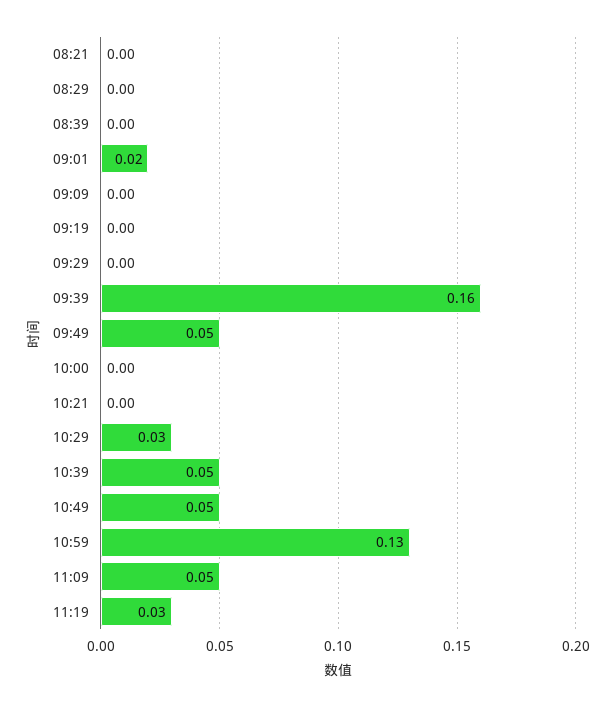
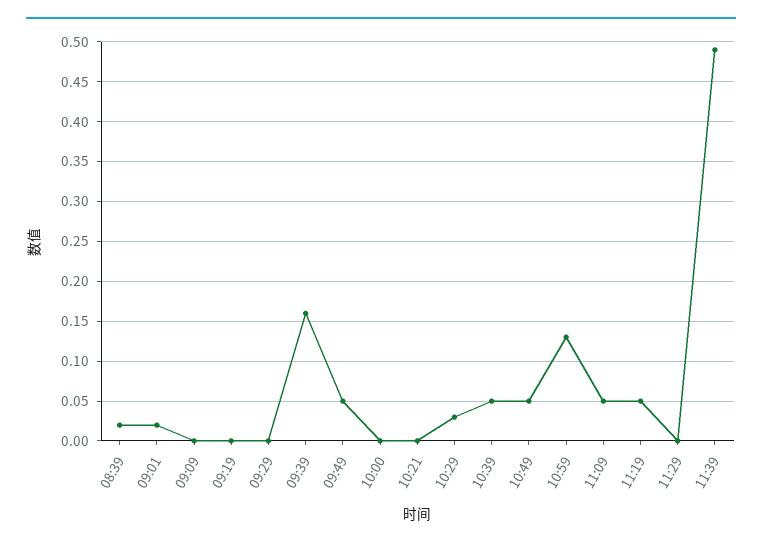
08:21: 0 -> none
08:29: 0 -> none
08:39: 0 -> 0.02
11:19: 0.03 -> 0.05
11:29: none -> 0
11:39: none -> 0.49

